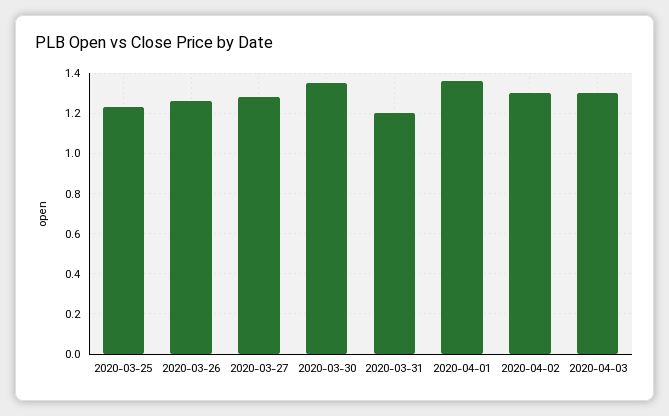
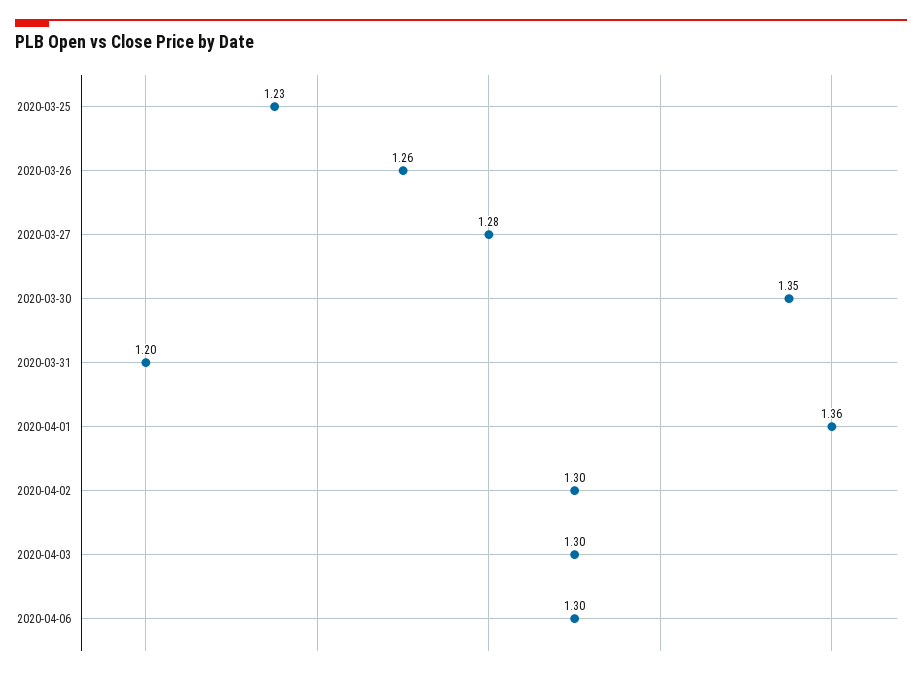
2020-04-06: none -> 1.3

